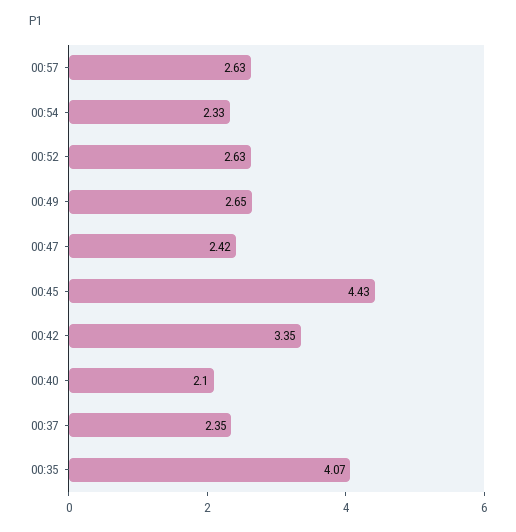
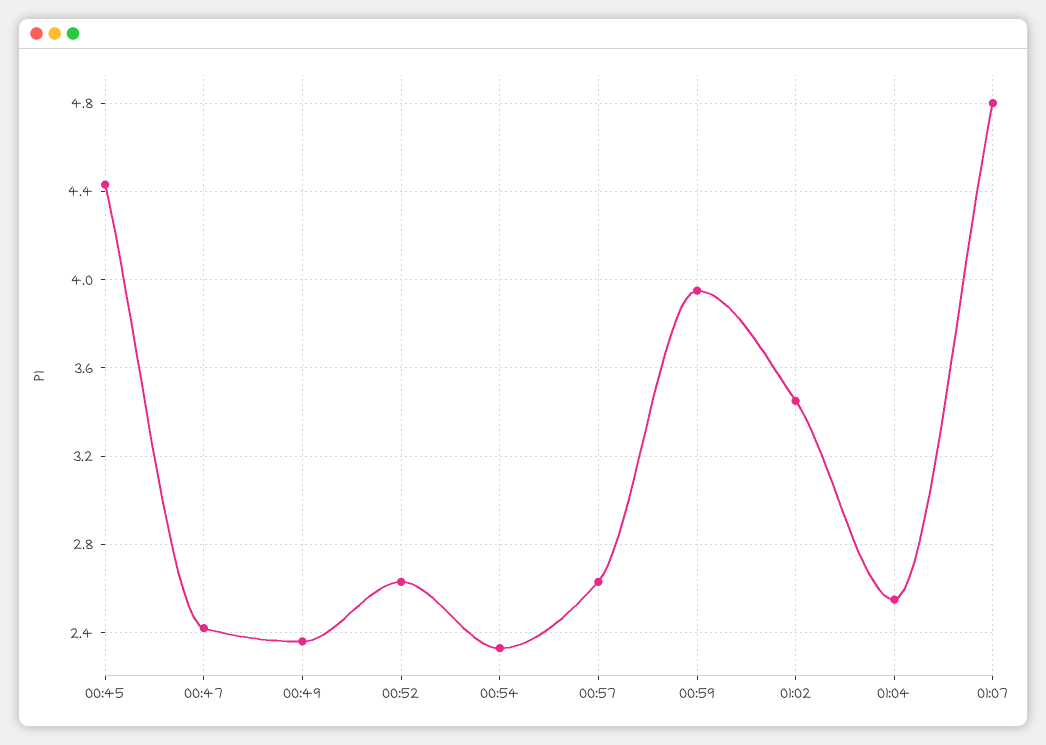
00:49: 2.65 -> 2.35
00:42: 3.35 -> none
00:40: 2.1 -> none
00:37: 2.35 -> none
00:35: 4.07 -> none
00:59: none -> 3.95
01:02: none -> 3.45
01:04: none -> 2.55
01:07: none -> 4.8

